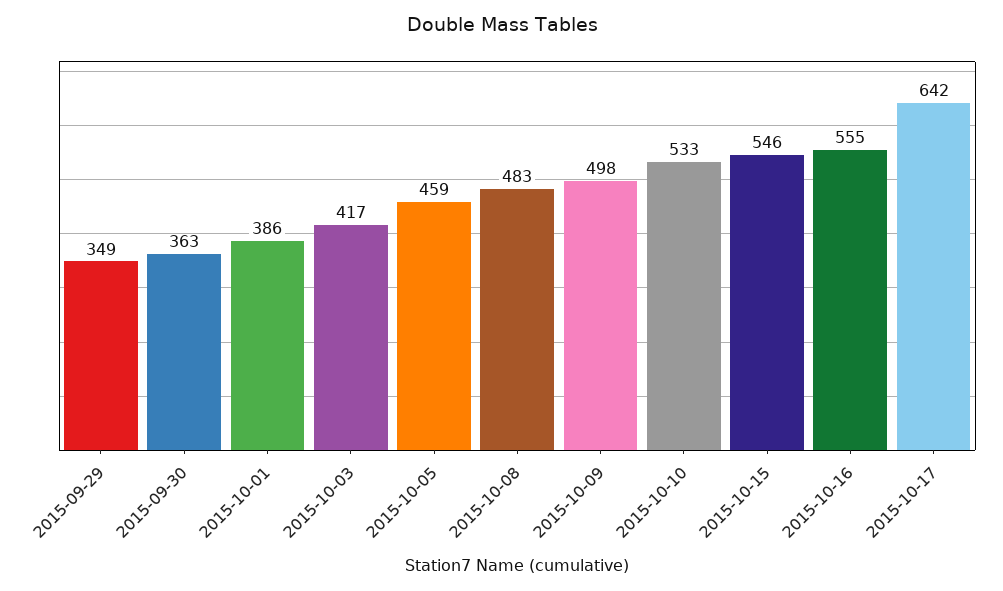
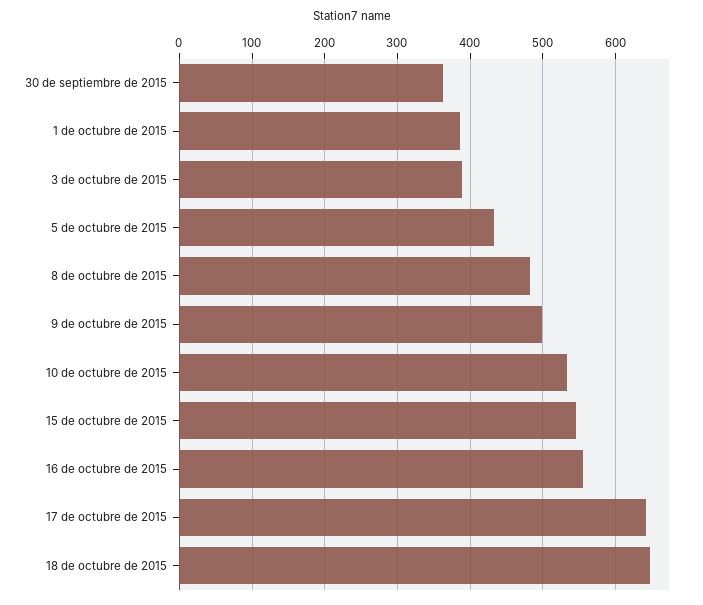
2015-09-29: 349 -> none
2015-10-03: 417 -> 390
2015-10-05: 459 -> 430
18 de octubre de 2015: none -> 650

